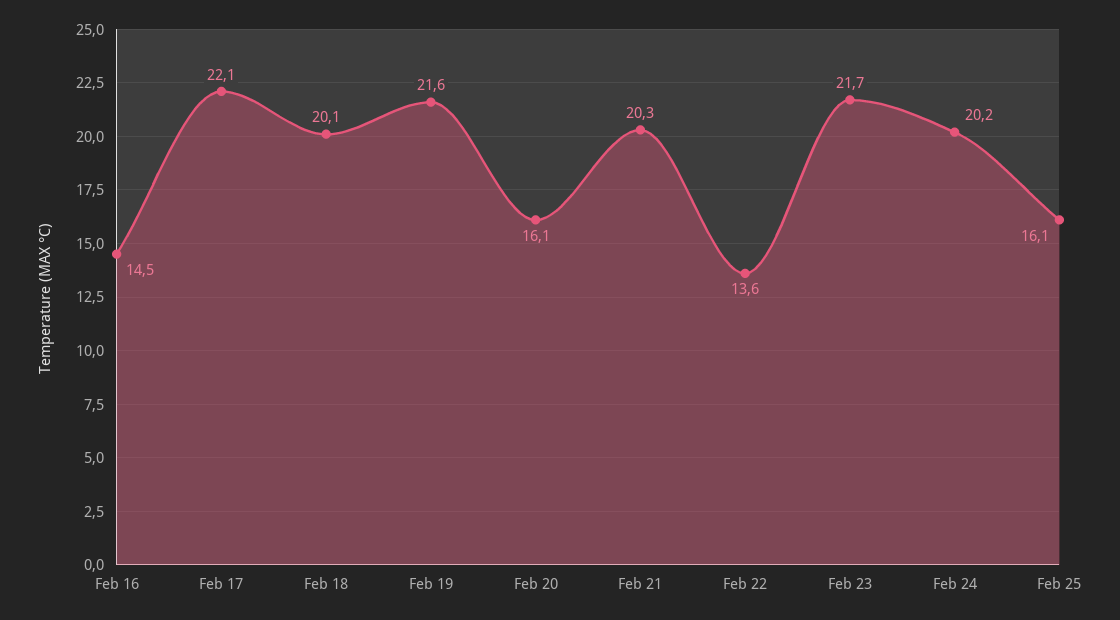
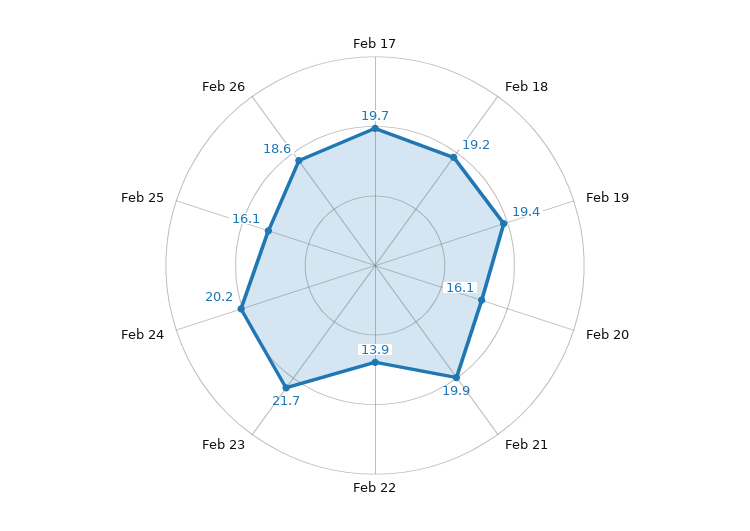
Feb 16: 14.5 -> none
Feb 17: 22.1 -> 19.7
Feb 18: 20.1 -> 19.2
Feb 19: 21.6 -> 19.4
Feb 21: 20.3 -> 19.9
Feb 22: 13.6 -> 13.9
Feb 26: none -> 18.6

